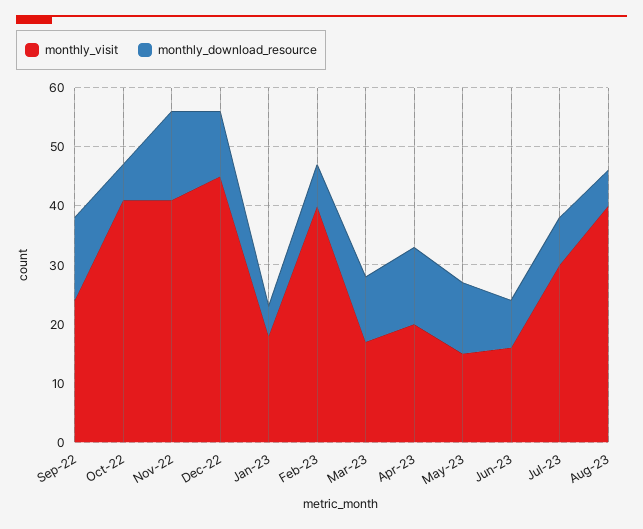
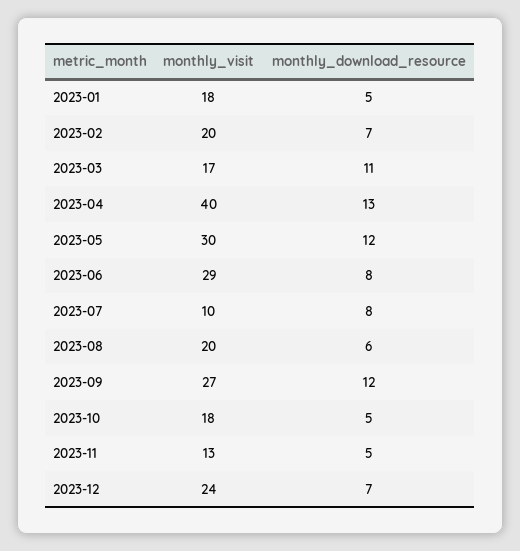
monthly_visit, Sep-22: 25 -> none
monthly_download_resource, Sep-22: 15 -> none
monthly_visit, Oct-22: 40 -> none
monthly_download_resource, Oct-22: 5 -> none
monthly_visit, Nov-22: 40 -> none
monthly_download_resource, Nov-22: 15 -> none
monthly_visit, Dec-22: 45 -> none
monthly_download_resource, Dec-22: 10 -> none
monthly_visit, Feb-23: 40 -> 20
monthly_visit, Apr-23: 20 -> 40
monthly_visit, May-23: 15 -> 30
monthly_visit, Jun-23: 15 -> 29
monthly_visit, Jul-23: 30 -> 10
monthly_visit, Aug-23: 40 -> 20
monthly_visit, 2023-09: none -> 27
monthly_download_resource, 2023-09: none -> 12
monthly_visit, 2023-10: none -> 18
monthly_download_resource, 2023-10: none -> 5
monthly_visit, 2023-11: none -> 13
monthly_download_resource, 2023-11: none -> 5
monthly_visit, 2023-12: none -> 24
monthly_download_resource, 2023-12: none -> 7

